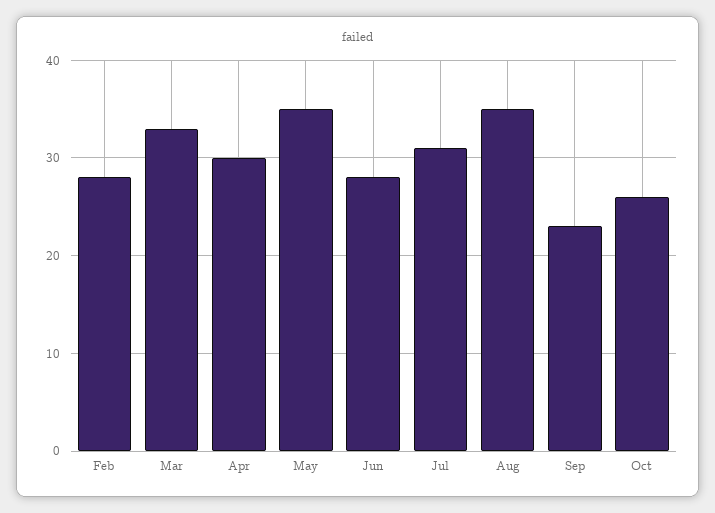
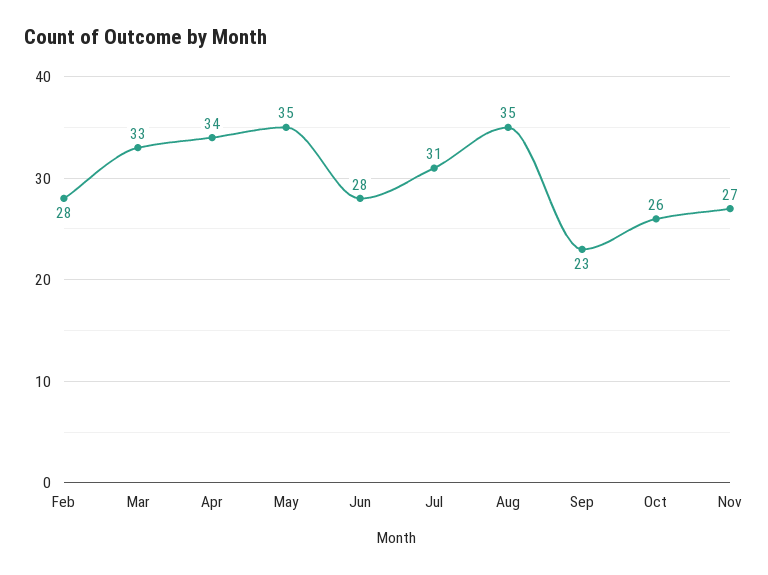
Apr: 30 -> 34
Nov: none -> 27

